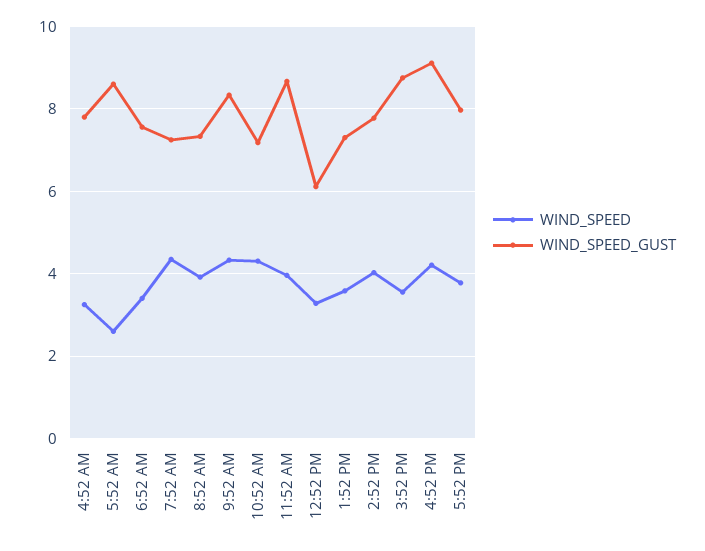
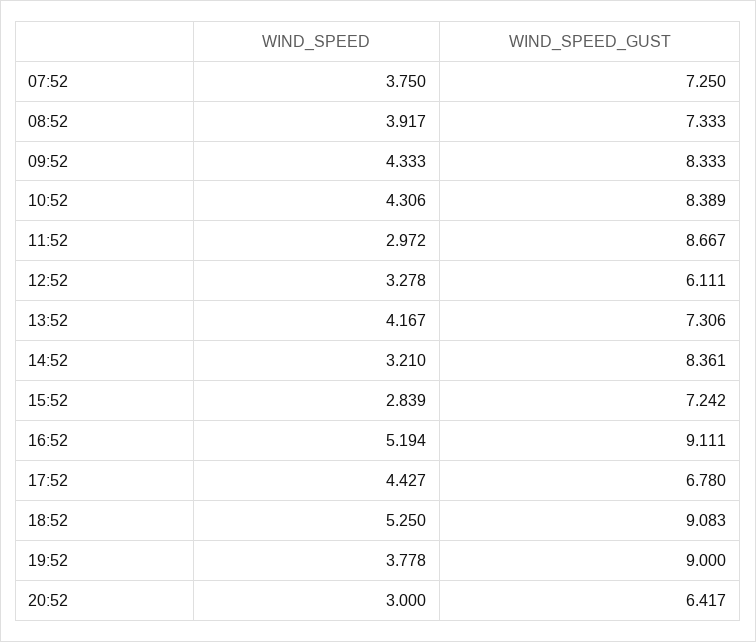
WIND_SPEED, 4:52 AM: 3.2 -> none
WIND_SPEED_GUST, 4:52 AM: 7.8 -> none
WIND_SPEED, 5:52 AM: 2.6 -> none
WIND_SPEED_GUST, 5:52 AM: 8.6 -> none
WIND_SPEED, 6:52 AM: 3.4 -> none
WIND_SPEED_GUST, 6:52 AM: 7.6 -> none
WIND_SPEED, 7:52 AM: 4.4 -> 3.75
WIND_SPEED_GUST, 10:52 AM: 7.2 -> 8.389
WIND_SPEED, 11:52 AM: 4 -> 2.972
WIND_SPEED, 1:52 PM: 3.6 -> 4.167
WIND_SPEED, 2:52 PM: 4 -> 3.21
WIND_SPEED_GUST, 2:52 PM: 7.8 -> 8.361
WIND_SPEED, 3:52 PM: 3.6 -> 2.839
WIND_SPEED_GUST, 3:52 PM: 8.8 -> 7.242
WIND_SPEED, 4:52 PM: 4.2 -> 5.194
WIND_SPEED, 5:52 PM: 3.8 -> 4.427
WIND_SPEED_GUST, 5:52 PM: 8 -> 6.78
WIND_SPEED, 18:52: none -> 5.25
WIND_SPEED_GUST, 18:52: none -> 9.083
WIND_SPEED, 19:52: none -> 3.778
WIND_SPEED_GUST, 19:52: none -> 9
WIND_SPEED, 20:52: none -> 3
WIND_SPEED_GUST, 20:52: none -> 6.417

